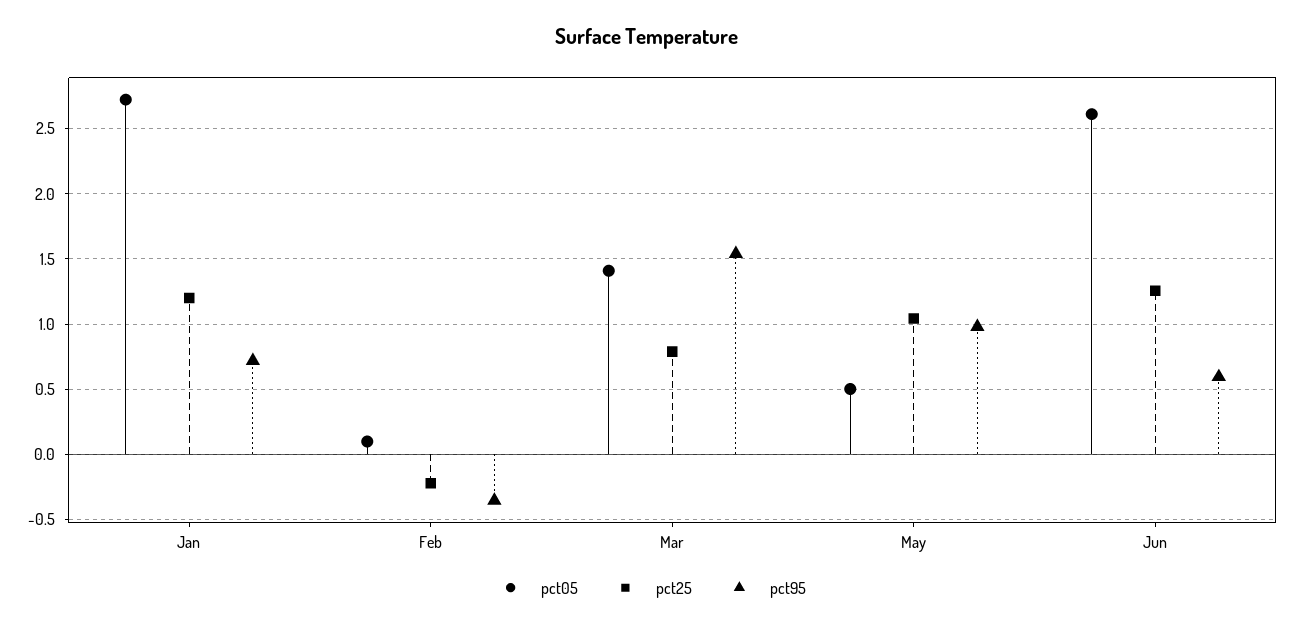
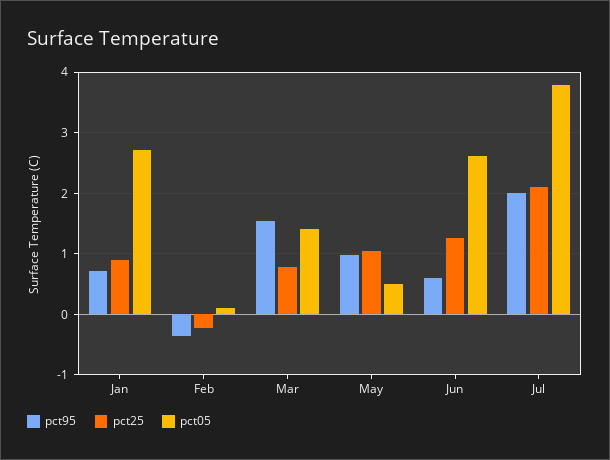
pct25, Jan: 1.2 -> 0.9
pct95, Jul: none -> 2
pct25, Jul: none -> 2.1
pct05, Jul: none -> 3.8

